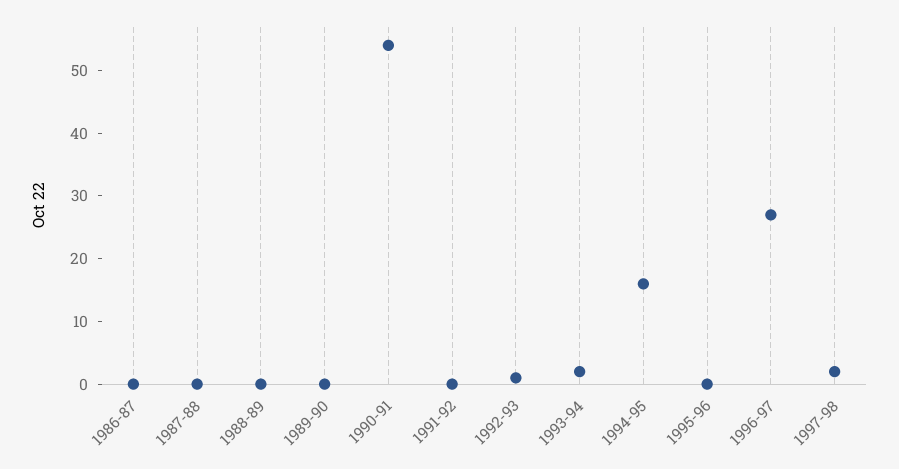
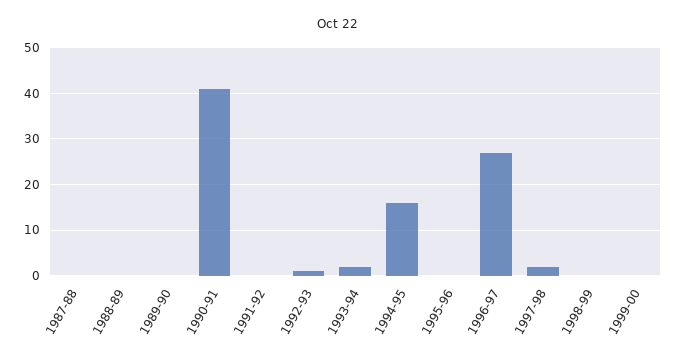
1986-87: 0 -> none
1990-91: 55 -> 40
1998-99: none -> 0
1999-00: none -> 0

